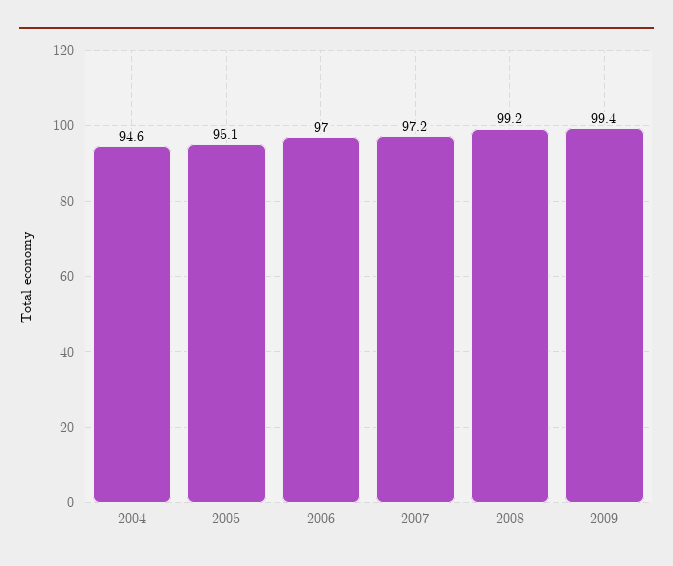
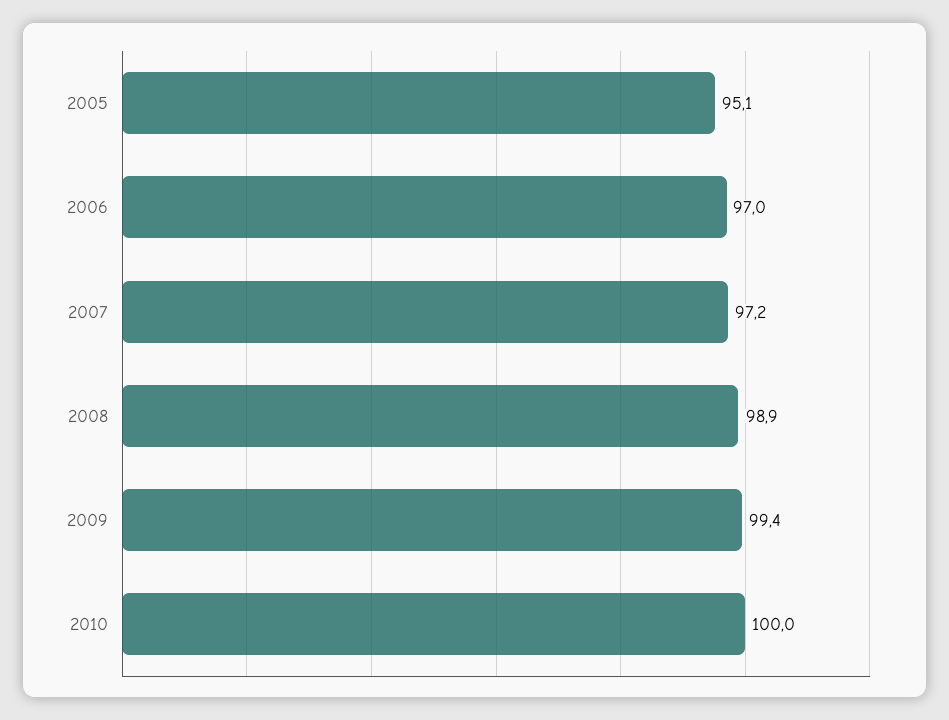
2004: 94.6 -> none
2008: 99.2 -> 98.9
2010: none -> 100

